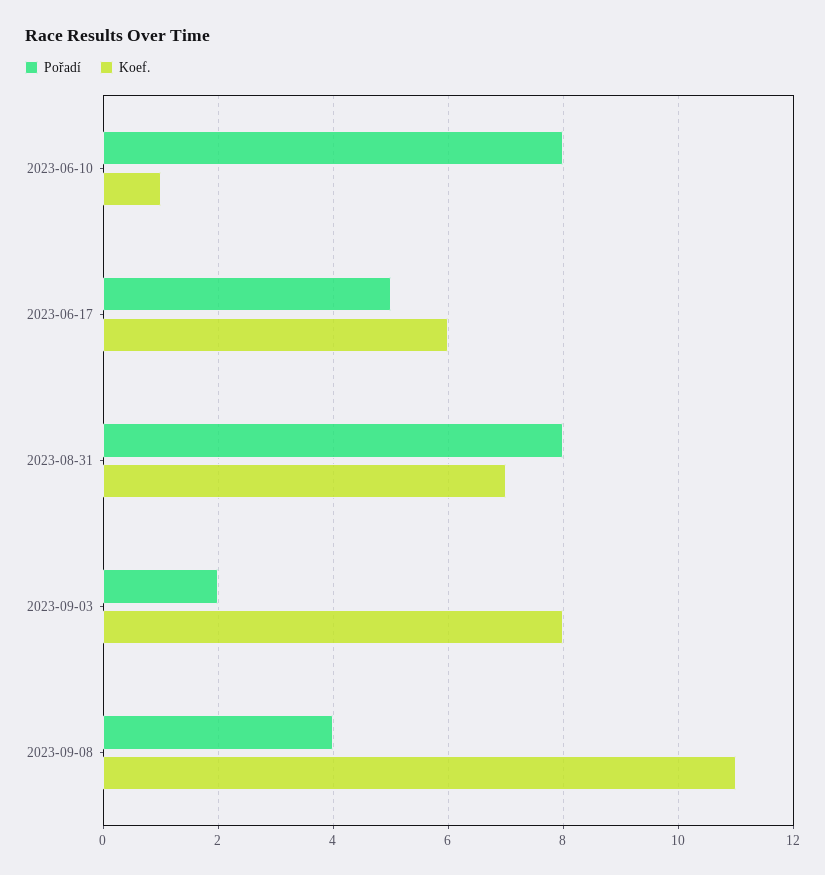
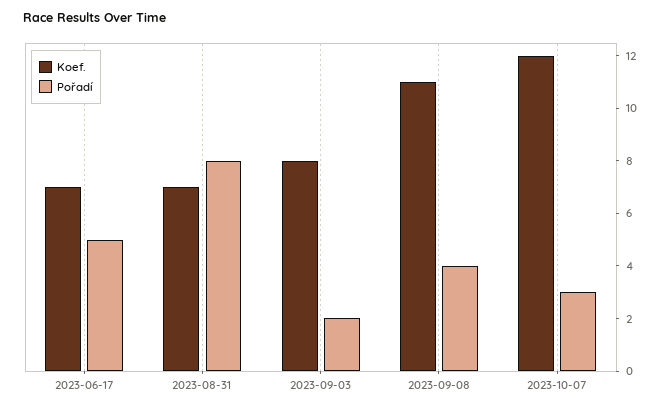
Pořadí, 2023-06-10: 8 -> none
Koef., 2023-06-10: 1 -> none
Koef., 2023-06-17: 6 -> 7
Koef., 2023-10-07: none -> 12
Pořadí, 2023-10-07: none -> 3

